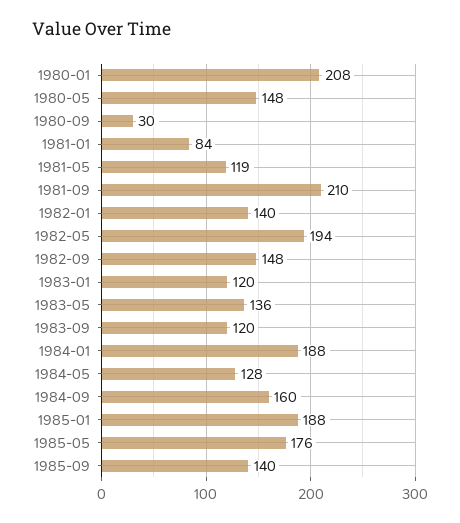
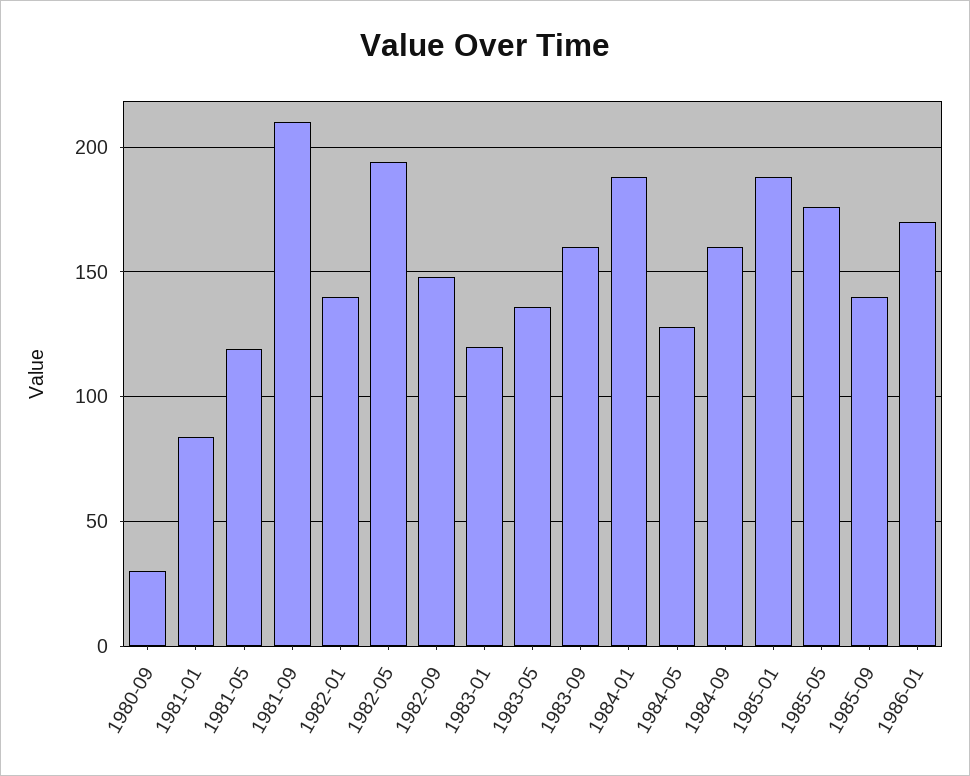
1980-01: 208 -> none
1980-05: 148 -> none
1983-09: 120 -> 160
1986-01: none -> 170

